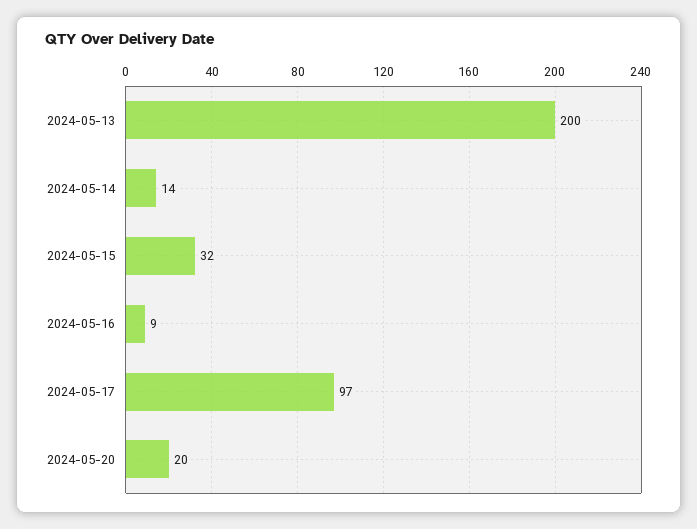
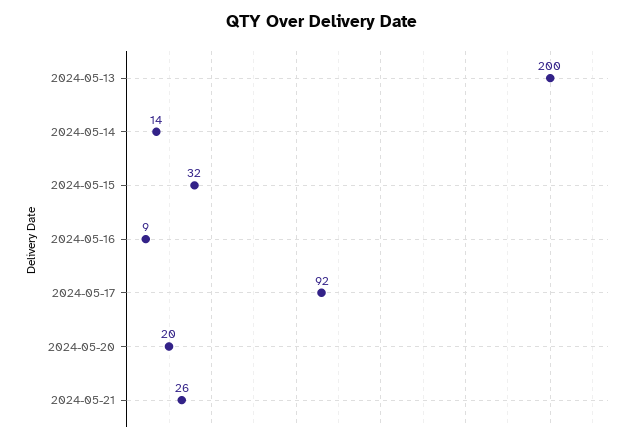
2024-05-17: 97 -> 92
2024-05-21: none -> 26

